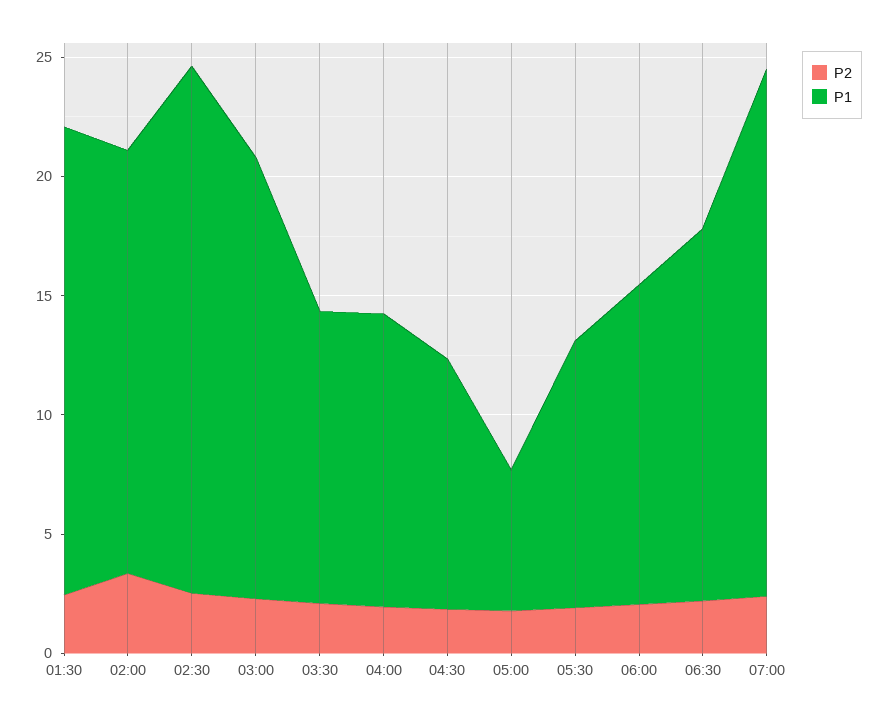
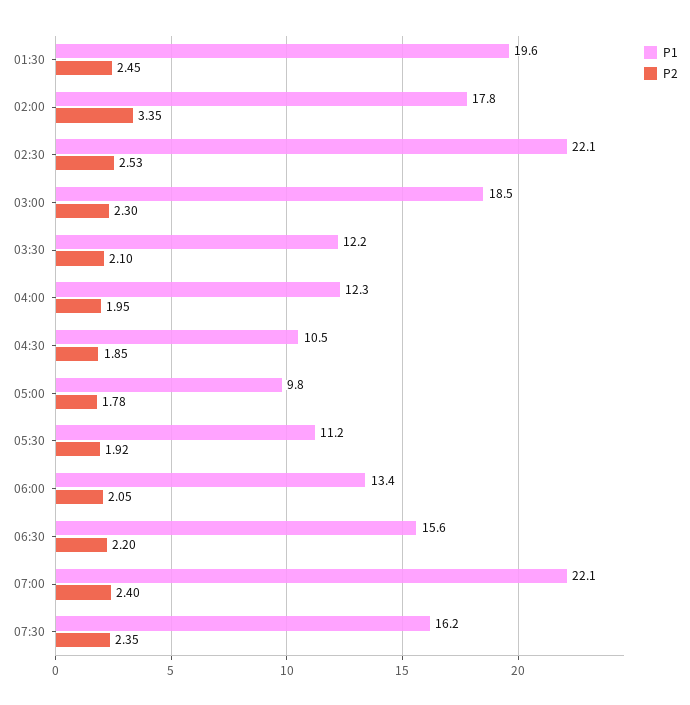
P1, 05:00: 6 -> 9.8
P1, 07:30: none -> 16.2
P2, 07:30: none -> 2.35

